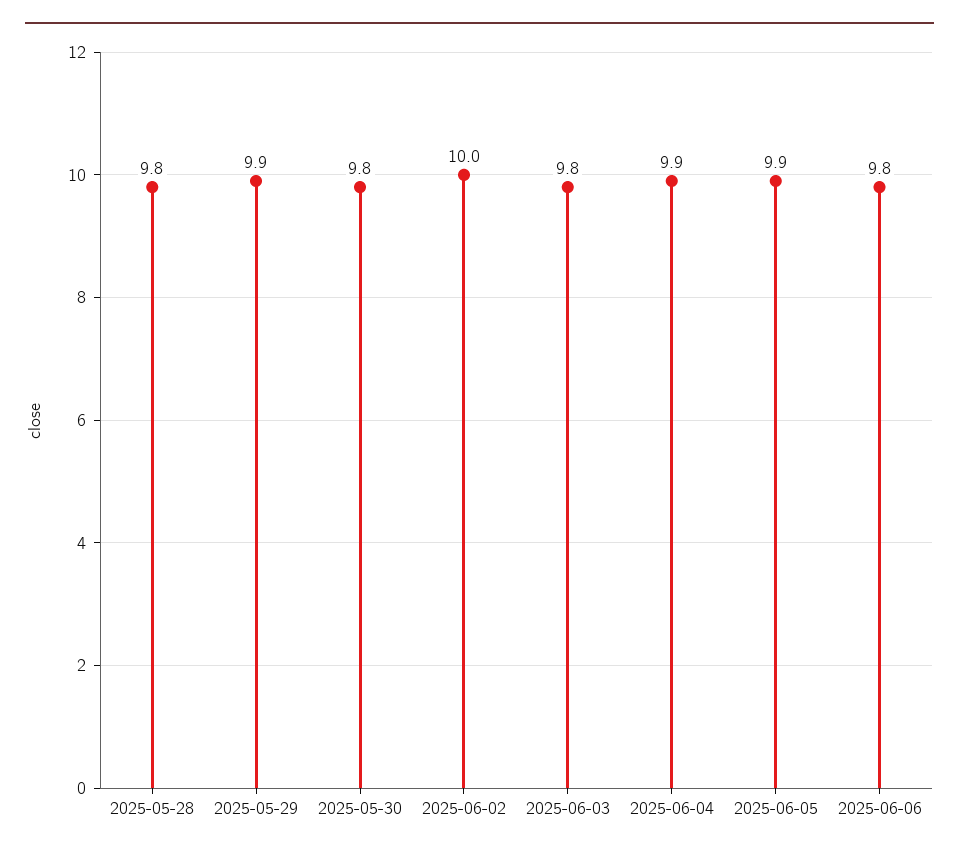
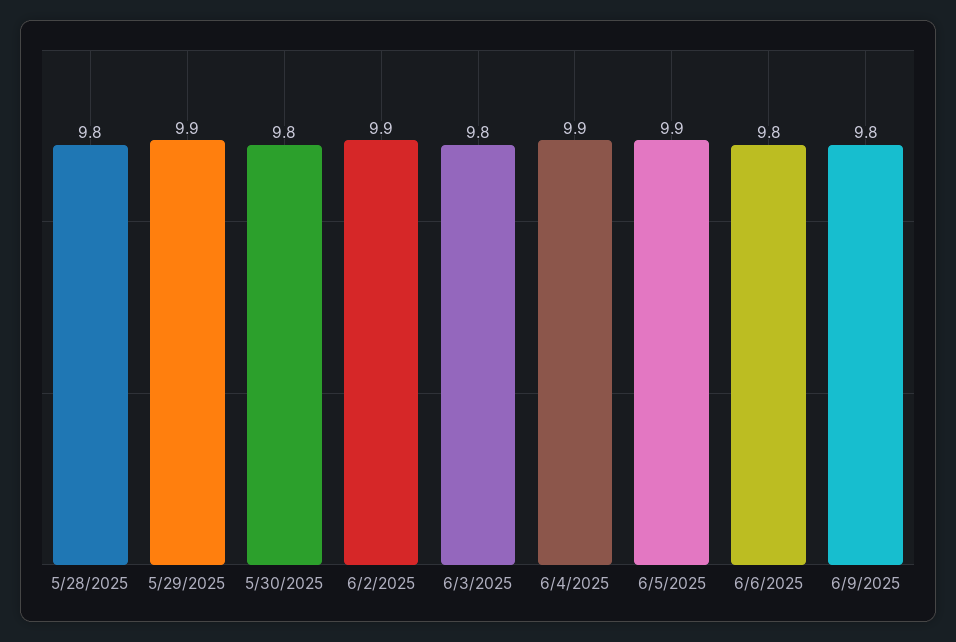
2025-06-02: 10 -> 9.9
6/9/2025: none -> 9.8

